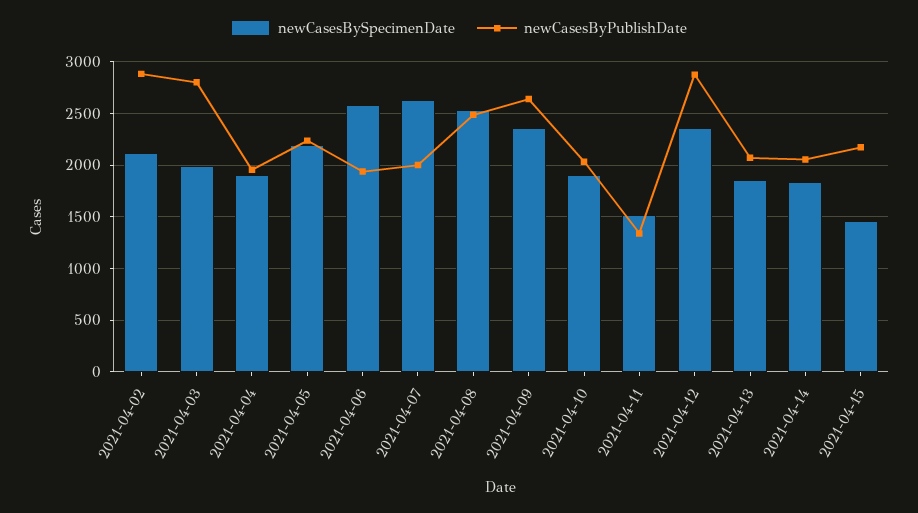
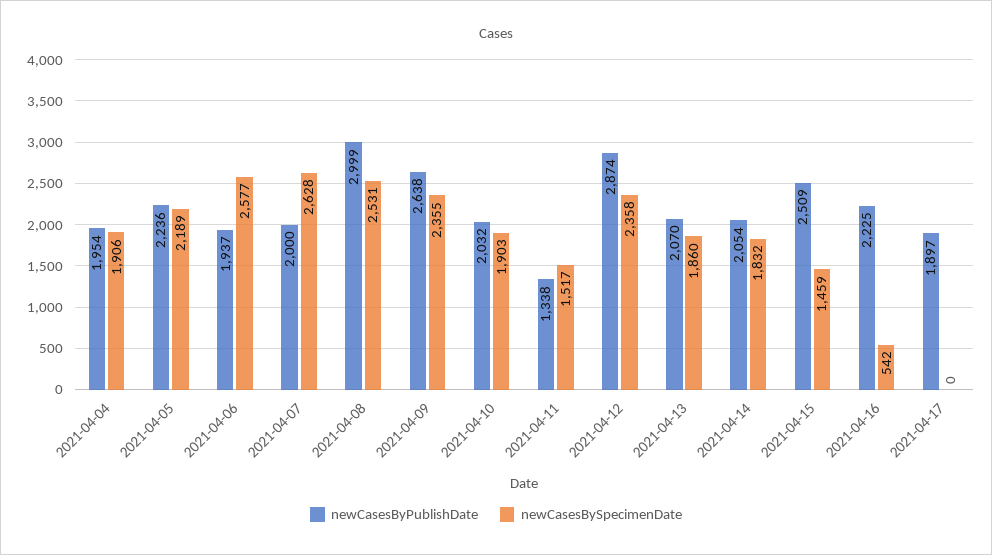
newCasesBySpecimenDate, 2021-04-02: 2100 -> none
newCasesByPublishDate, 2021-04-02: 2900 -> none
newCasesBySpecimenDate, 2021-04-03: 2000 -> none
newCasesByPublishDate, 2021-04-03: 2800 -> none
newCasesByPublishDate, 2021-04-08: 2500 -> 2999
newCasesByPublishDate, 2021-04-15: 2200 -> 2509
newCasesByPublishDate, 2021-04-16: none -> 2225
newCasesBySpecimenDate, 2021-04-16: none -> 542
newCasesByPublishDate, 2021-04-17: none -> 1897
newCasesBySpecimenDate, 2021-04-17: none -> 0

